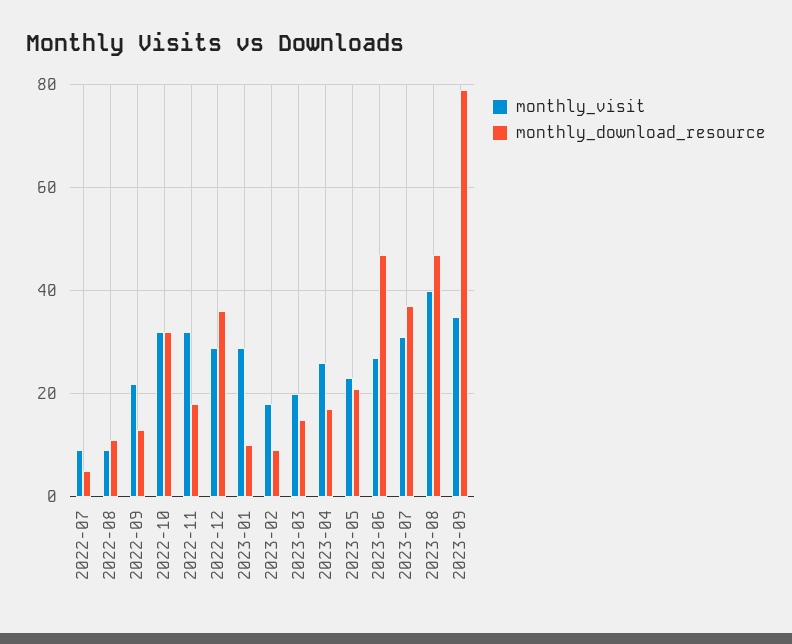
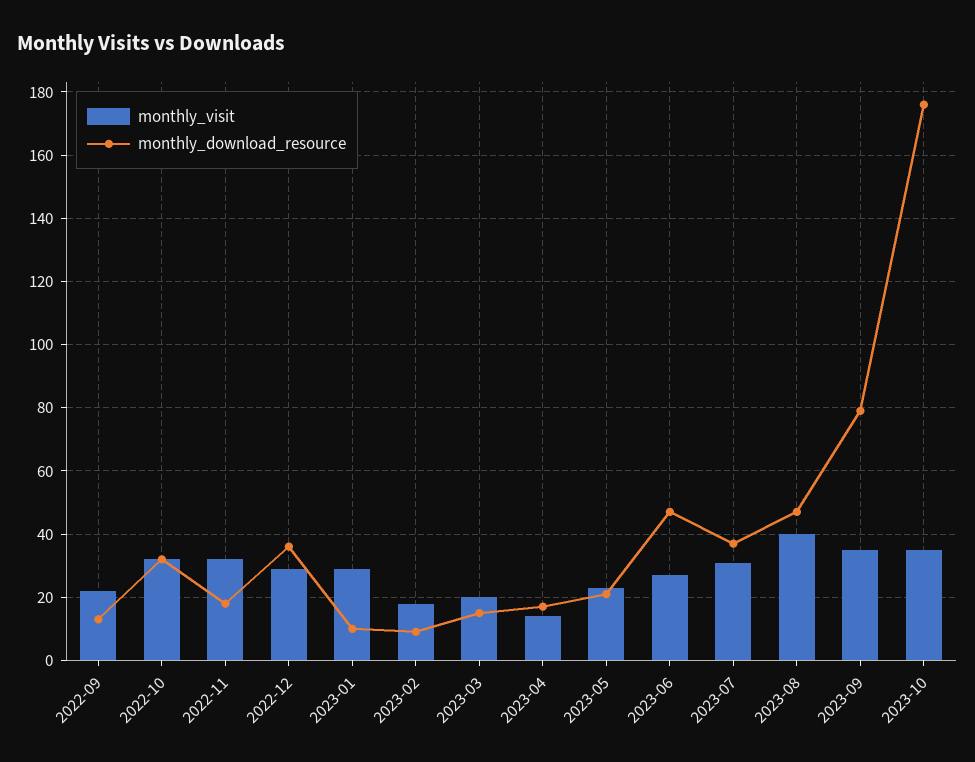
monthly_visit, 2022-07: 10 -> none
monthly_download_resource, 2022-07: 5 -> none
monthly_visit, 2022-08: 10 -> none
monthly_download_resource, 2022-08: 10 -> none
monthly_visit, 2023-04: 25 -> 15
monthly_visit, 2023-10: none -> 35
monthly_download_resource, 2023-10: none -> 175

